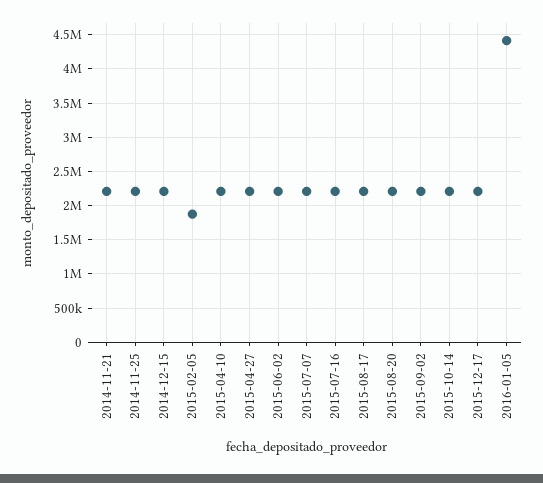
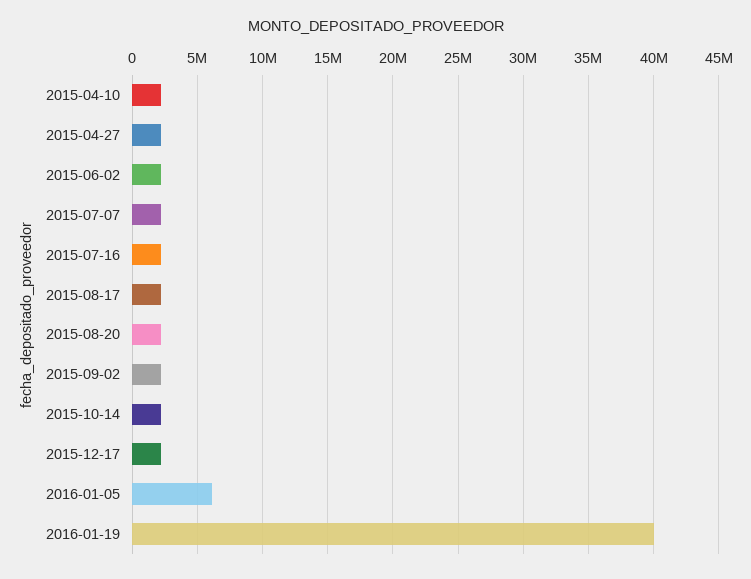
2014-11-21: 2200000 -> none
2014-11-25: 2200000 -> none
2014-12-15: 2200000 -> none
2015-02-05: 1900000 -> none
2016-01-05: 4400000 -> 6000000
2016-01-19: none -> 40000000

